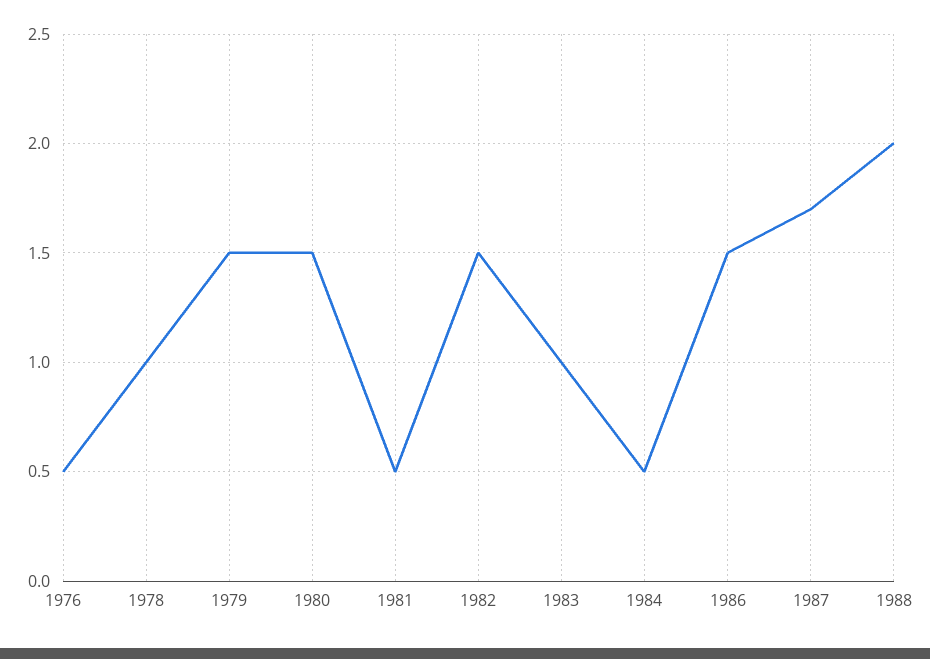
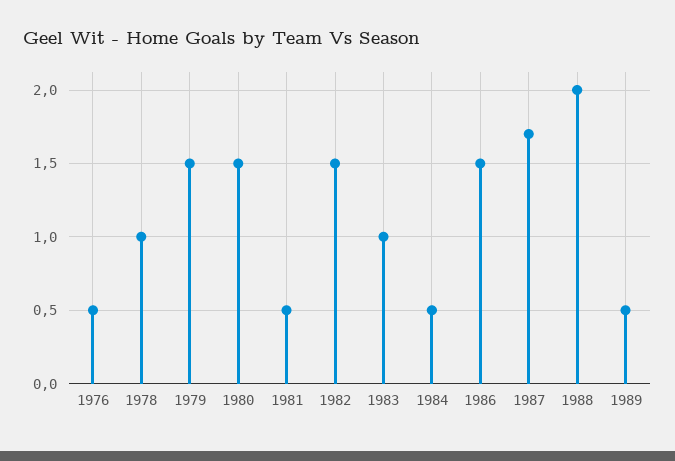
1989: none -> 0.5

